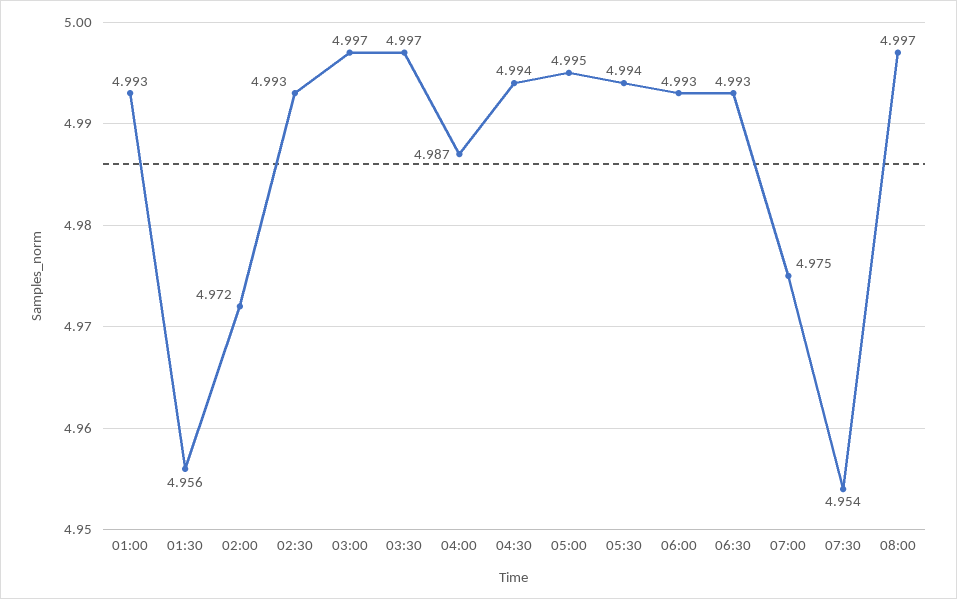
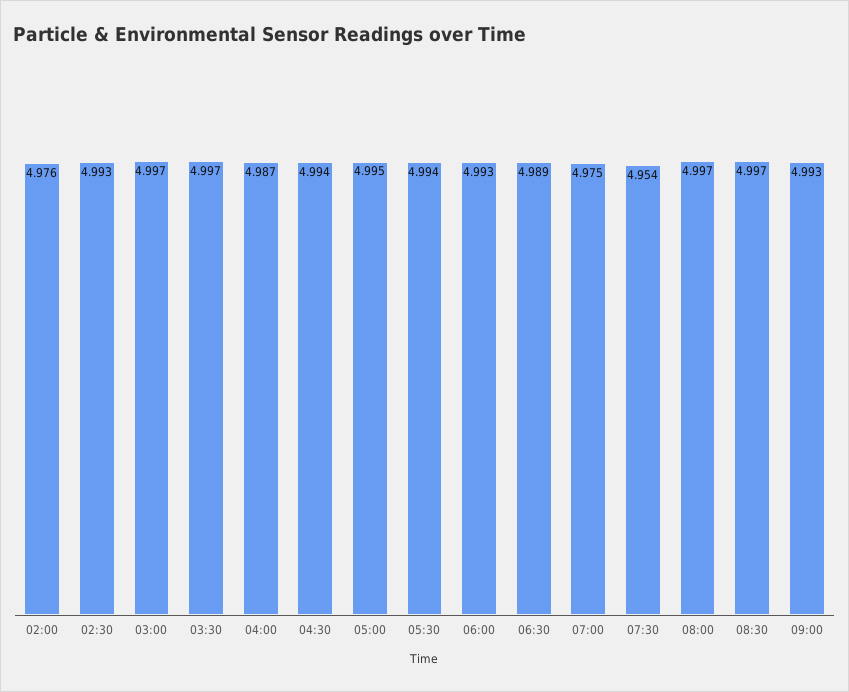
01:00: 4.993 -> none
01:30: 4.956 -> none
02:00: 4.972 -> 4.976
06:30: 4.993 -> 4.989
08:30: none -> 4.997
09:00: none -> 4.993

